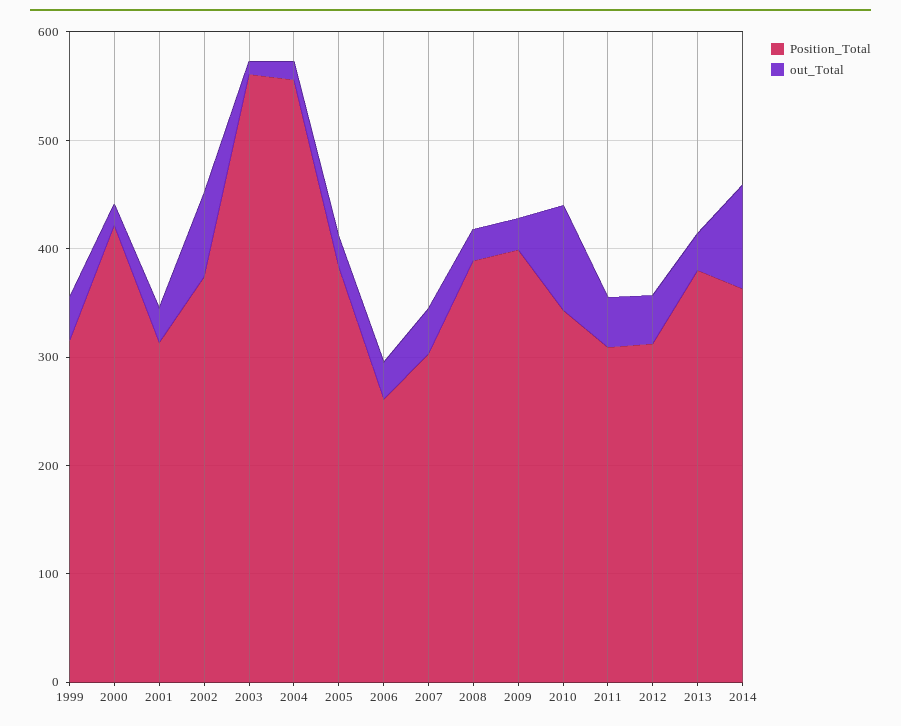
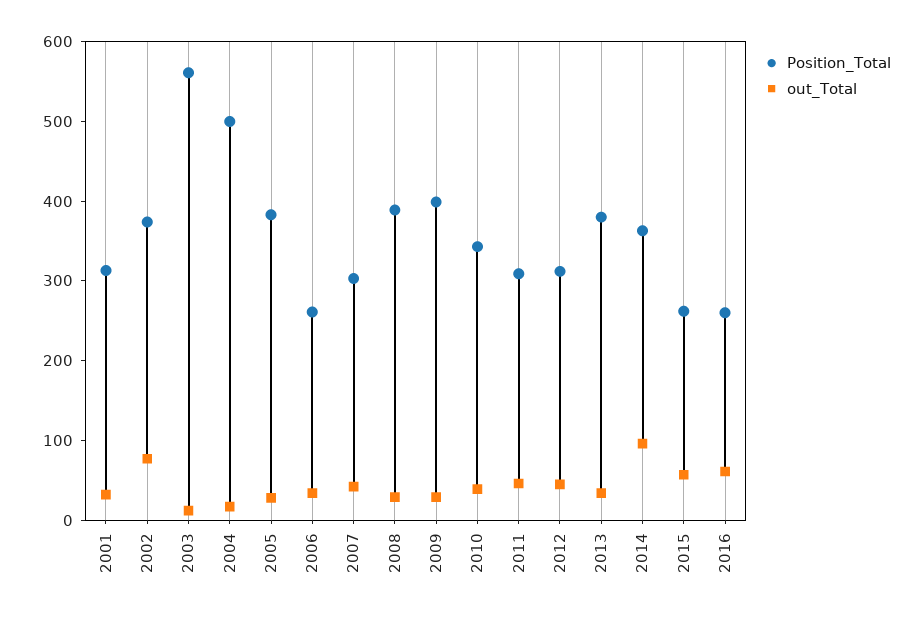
Position_Total, 1999: 320 -> none
out_Total, 1999: 40 -> none
Position_Total, 2000: 420 -> none
out_Total, 2000: 20 -> none
Position_Total, 2004: 560 -> 500
out_Total, 2010: 100 -> 40
Position_Total, 2015: none -> 260
out_Total, 2015: none -> 60
Position_Total, 2016: none -> 260
out_Total, 2016: none -> 60

